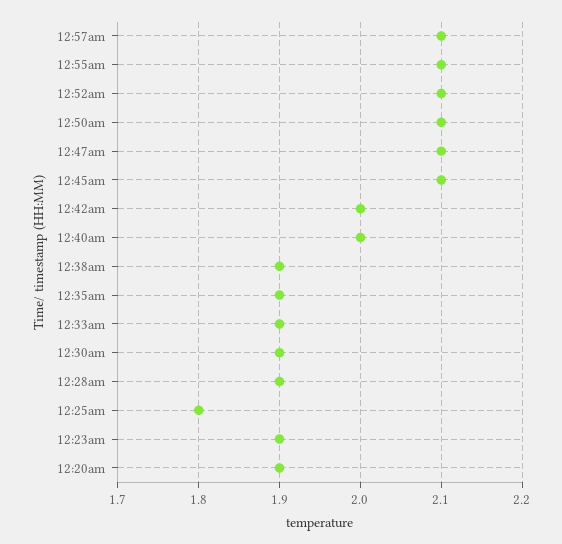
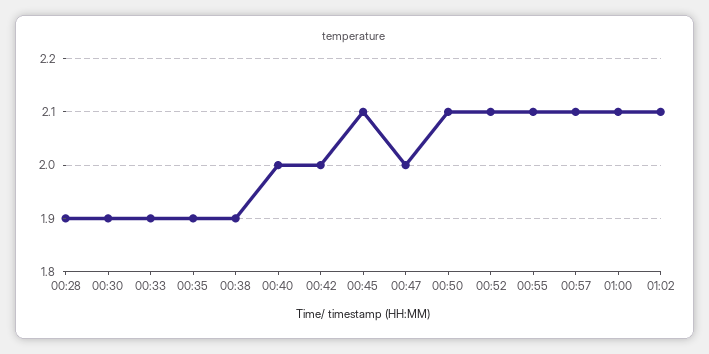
12:47am: 2.1 -> 2
12:25am: 1.8 -> none
12:23am: 1.9 -> none
12:20am: 1.9 -> none
01:00: none -> 2.1
01:02: none -> 2.1

